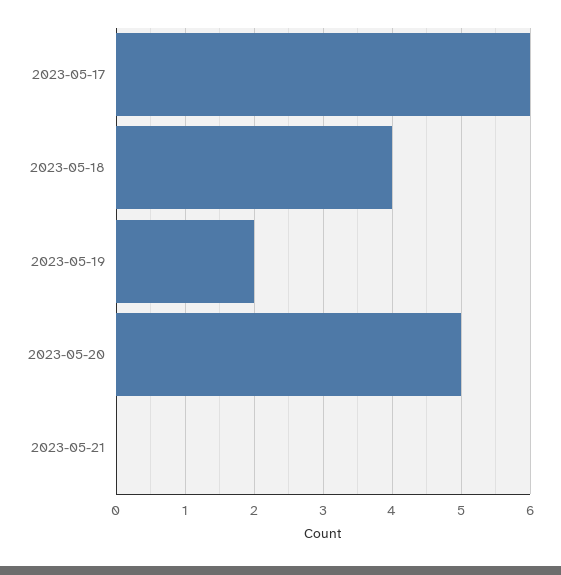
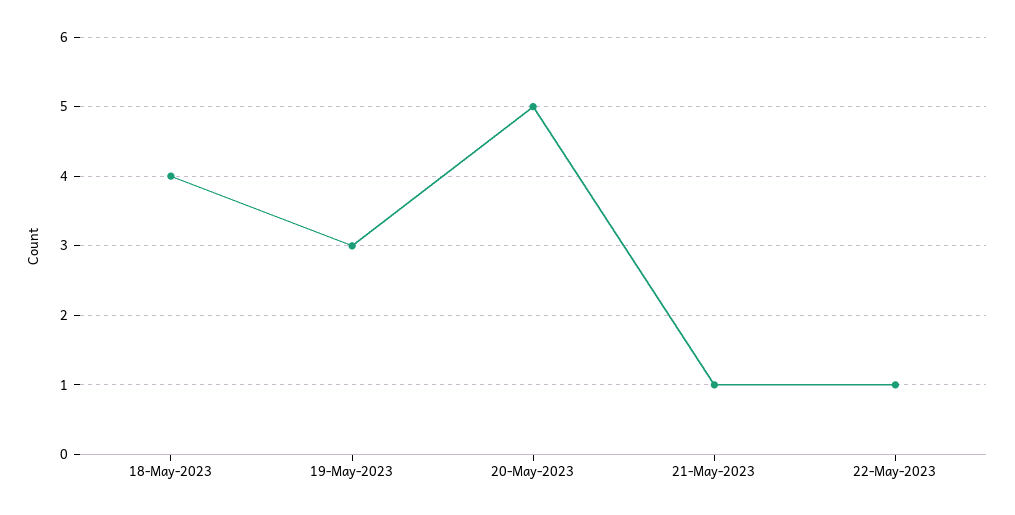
2023-05-17: 6 -> none
2023-05-19: 2 -> 3
2023-05-21: 0 -> 1
22-May-2023: none -> 1

